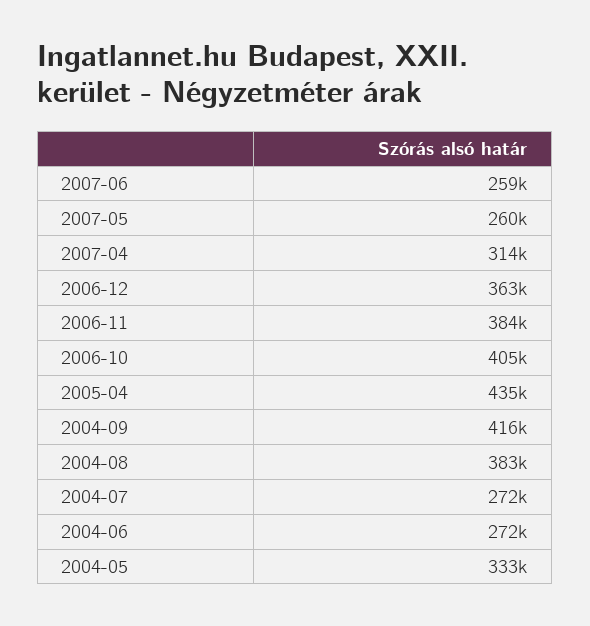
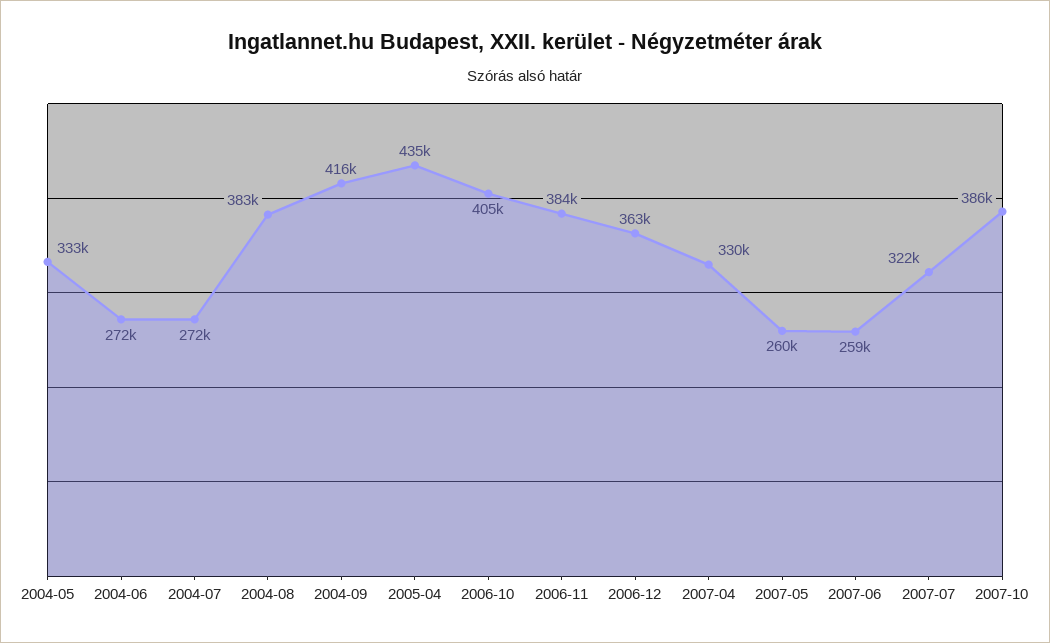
2007-04: 314000 -> 330000
2007-07: none -> 322000
2007-10: none -> 386000

